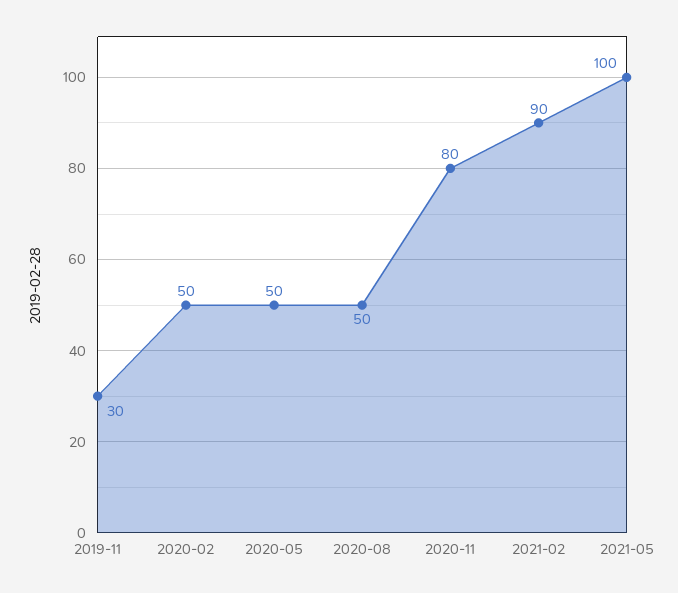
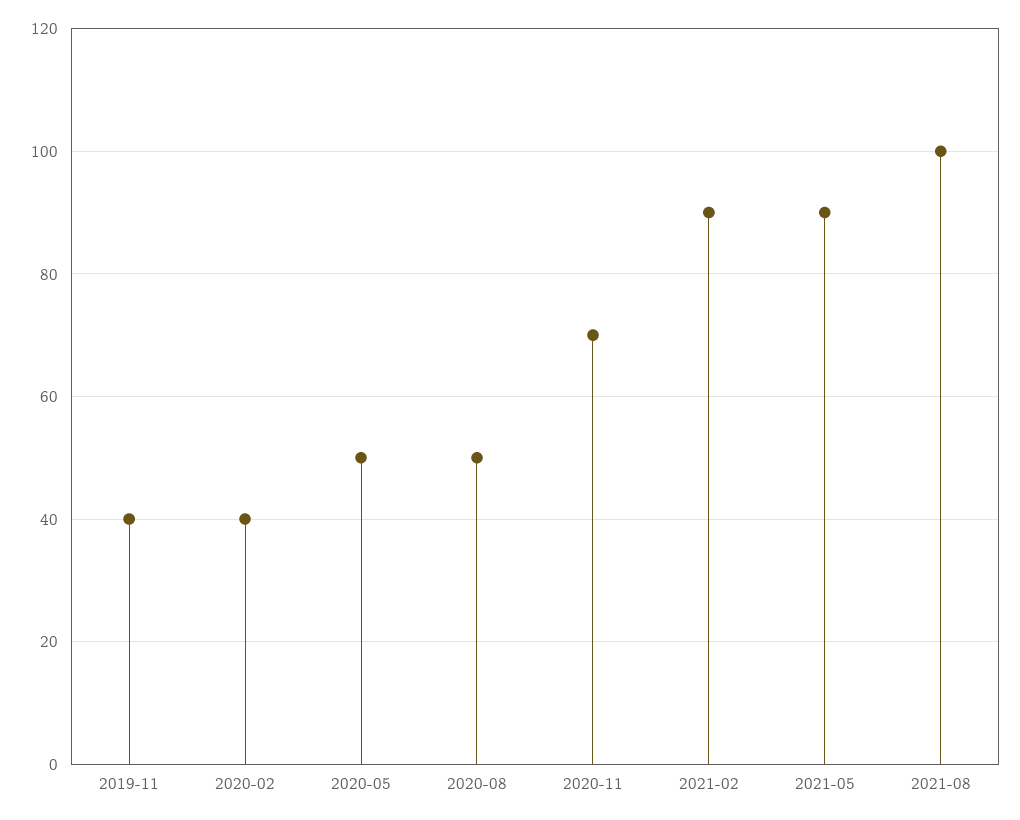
2019-11: 30 -> 40
2020-02: 50 -> 40
2020-11: 80 -> 70
2021-05: 100 -> 90
2021-08: none -> 100

